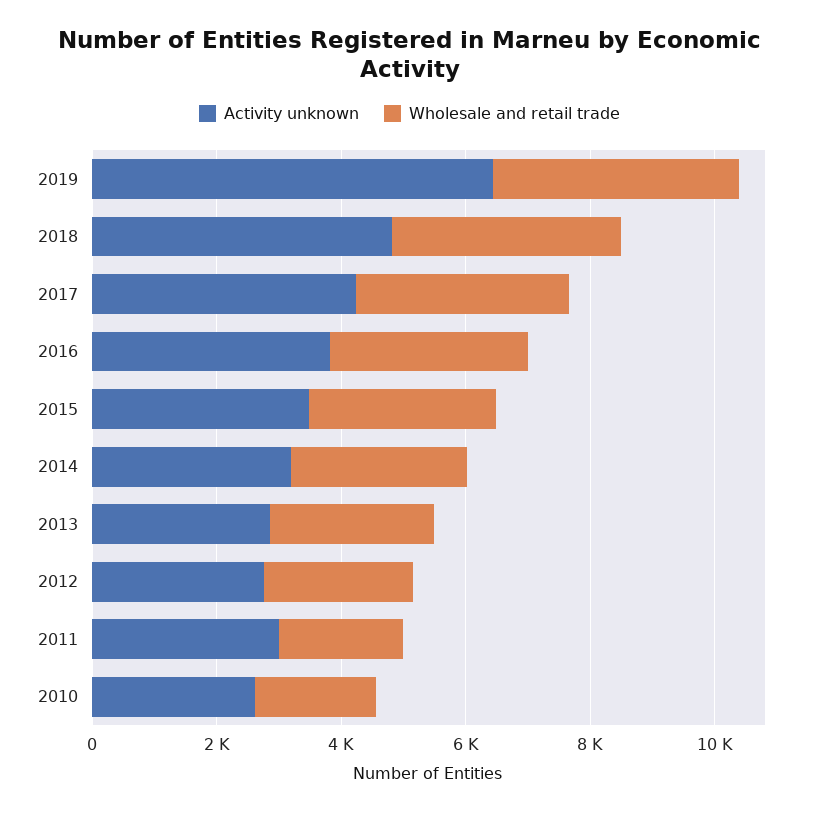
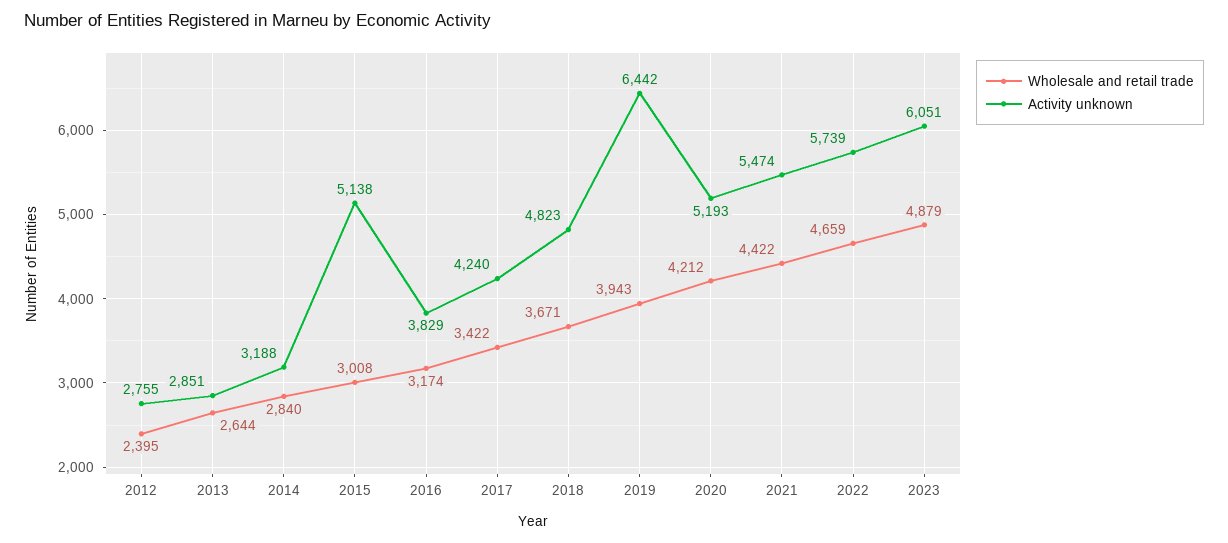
Activity unknown, 2015: 3500 -> 5138
Activity unknown, 2011: 3000 -> none
Wholesale and retail trade, 2011: 2000 -> none
Activity unknown, 2010: 2500 -> none
Wholesale and retail trade, 2010: 2000 -> none
Wholesale and retail trade, 2020: none -> 4212
Activity unknown, 2020: none -> 5193
Wholesale and retail trade, 2021: none -> 4422
Activity unknown, 2021: none -> 5474
Wholesale and retail trade, 2022: none -> 4659
Activity unknown, 2022: none -> 5739
Wholesale and retail trade, 2023: none -> 4879
Activity unknown, 2023: none -> 6051

